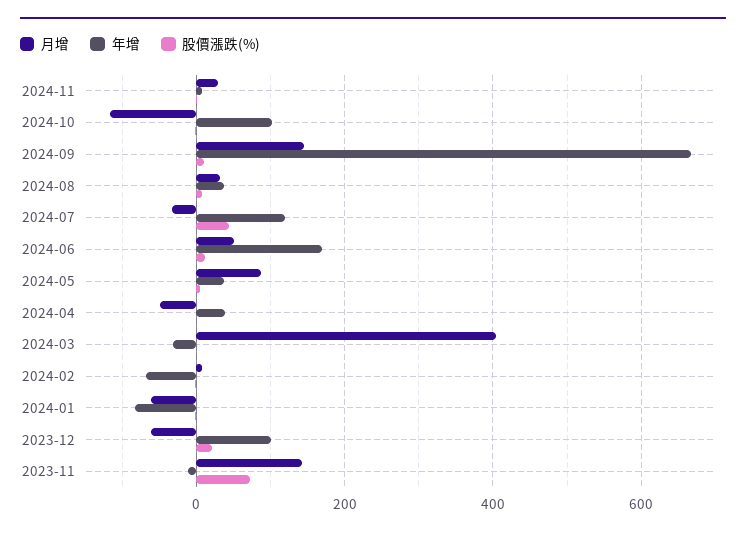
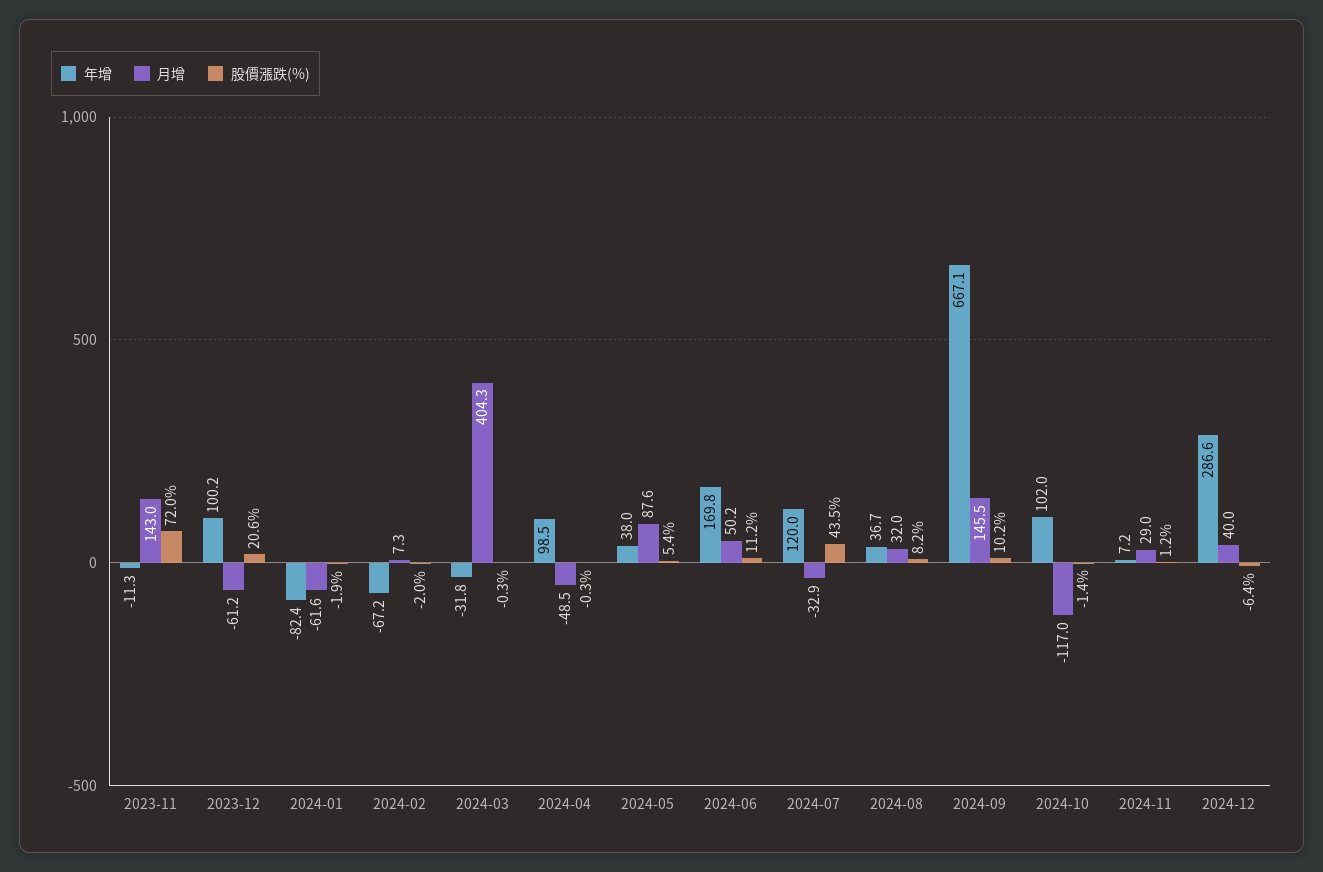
年增, 2024-04: 40 -> 98.5
年增, 2024-12: none -> 286.6
月增, 2024-12: none -> 40
股價漲跌(%), 2024-12: none -> -6.4

